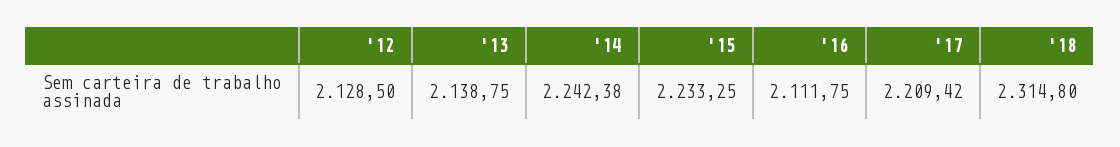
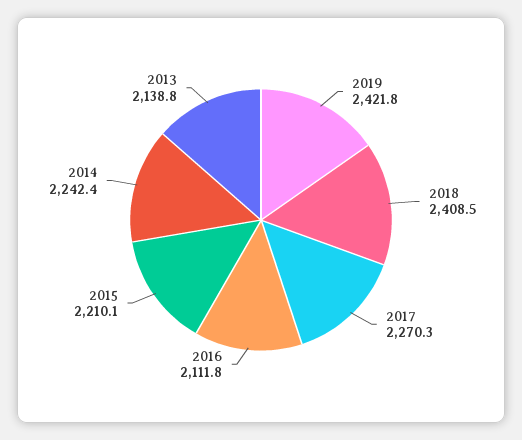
'12: 2128.5 -> none
'15: 2233.25 -> 2210.1
'17: 2209.42 -> 2270.3
'18: 2314.8 -> 2408.5
2019: none -> 2421.8

